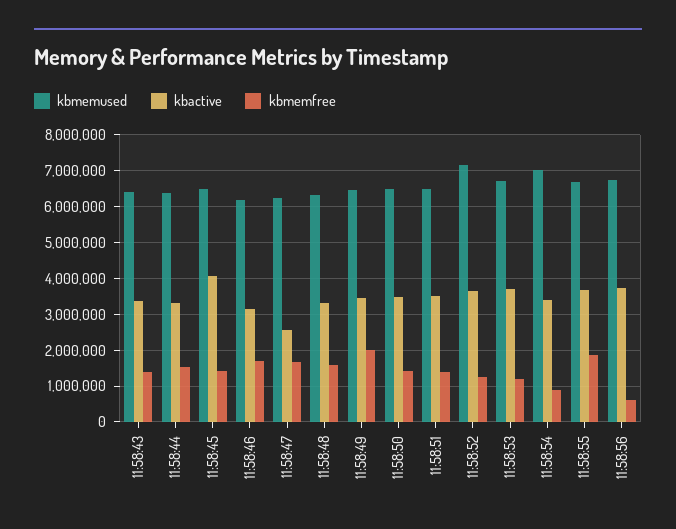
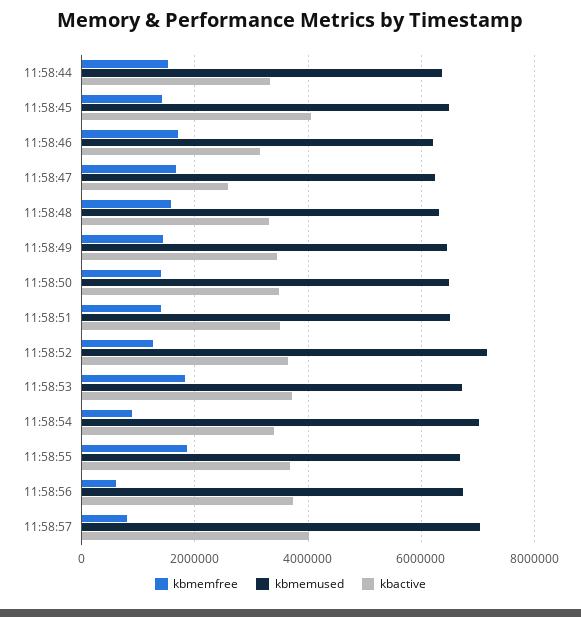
kbmemused, 11:58:43: 6400000 -> none
kbactive, 11:58:43: 3400000 -> none
kbmemfree, 11:58:43: 1400000 -> none
kbmemfree, 11:58:49: 2000000 -> 1400000
kbmemfree, 11:58:53: 1200000 -> 1800000
kbmemfree, 11:58:57: none -> 800000
kbmemused, 11:58:57: none -> 7000000
kbactive, 11:58:57: none -> 4000000

